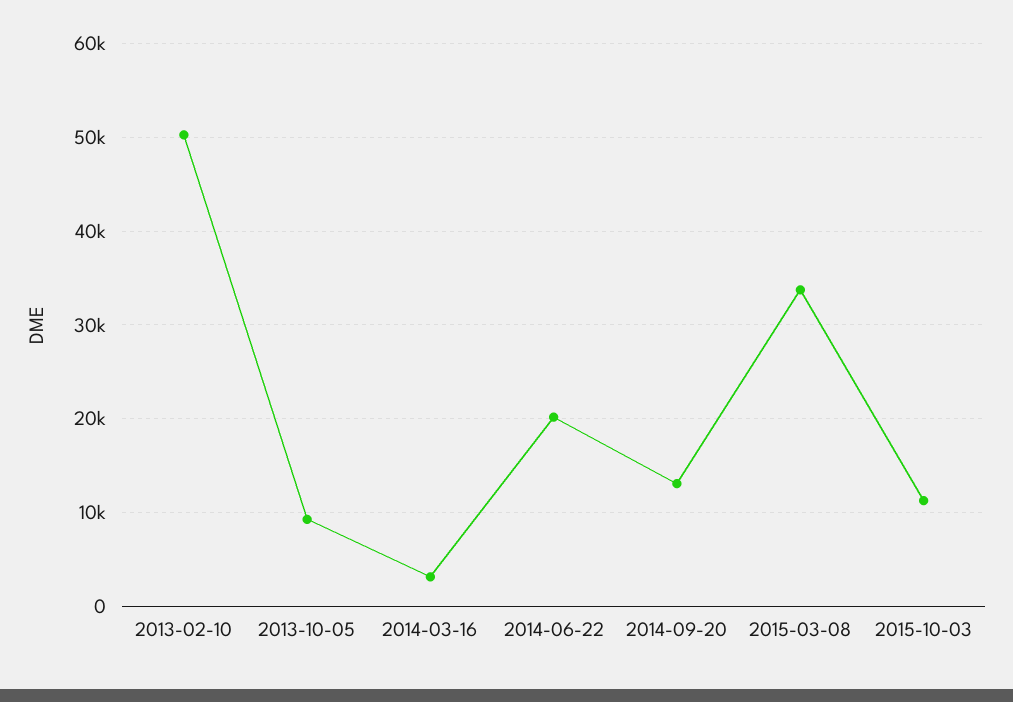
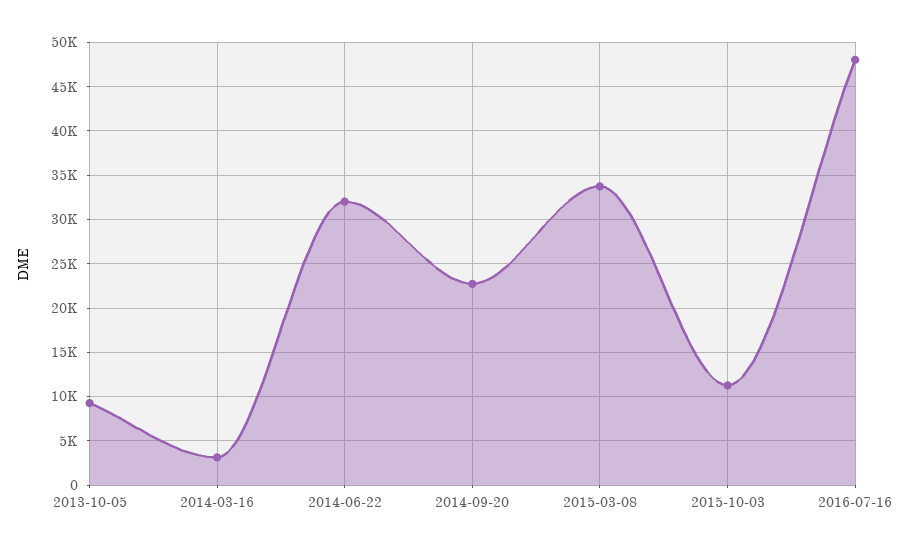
2013-02-10: 50000 -> none
2014-06-22: 20000 -> 32000
2014-09-20: 13000 -> 23000
2016-07-16: none -> 48000

